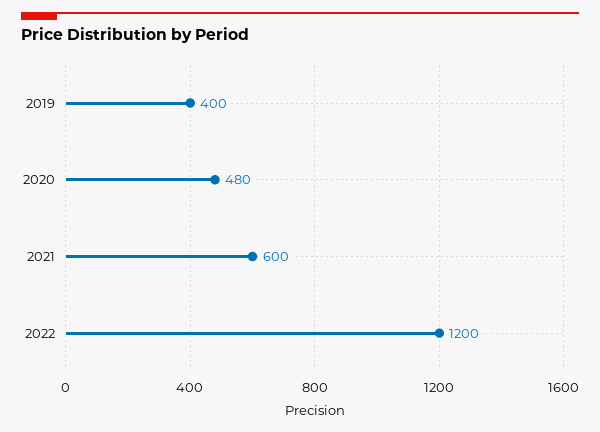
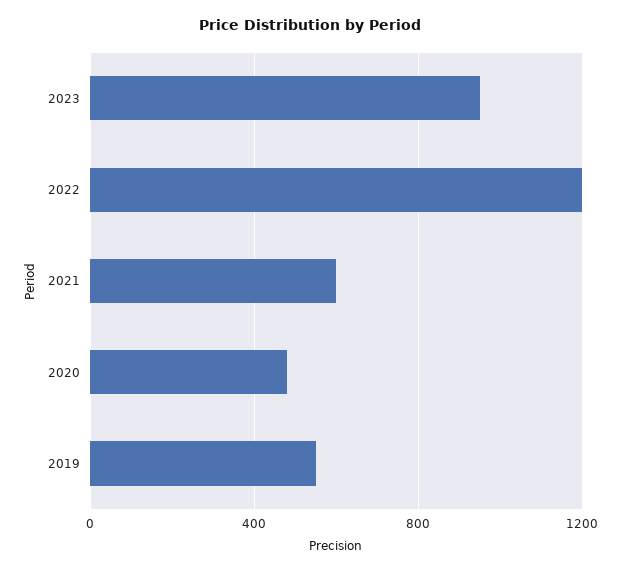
2019: 400 -> 550
2023: none -> 950

